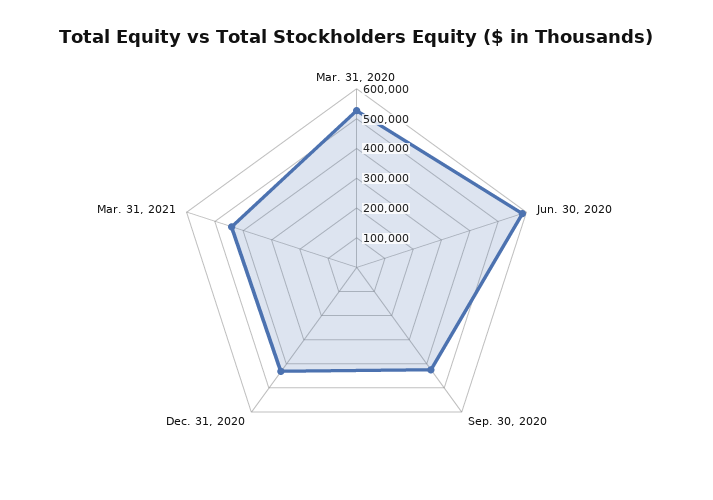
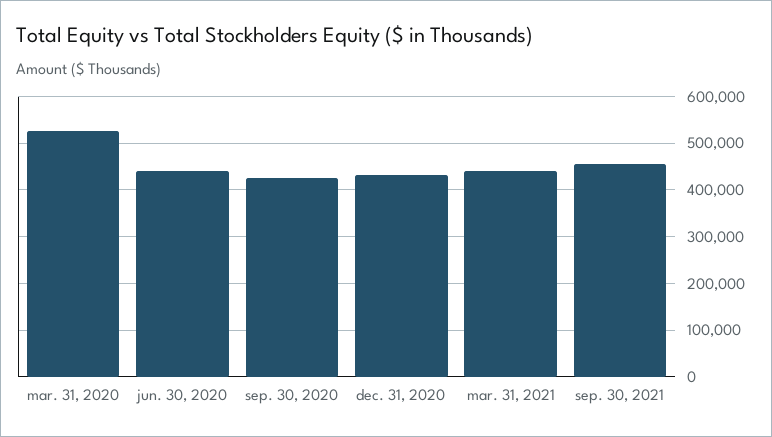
Jun. 30, 2020: 600000 -> 440000
sep. 30, 2021: none -> 460000

